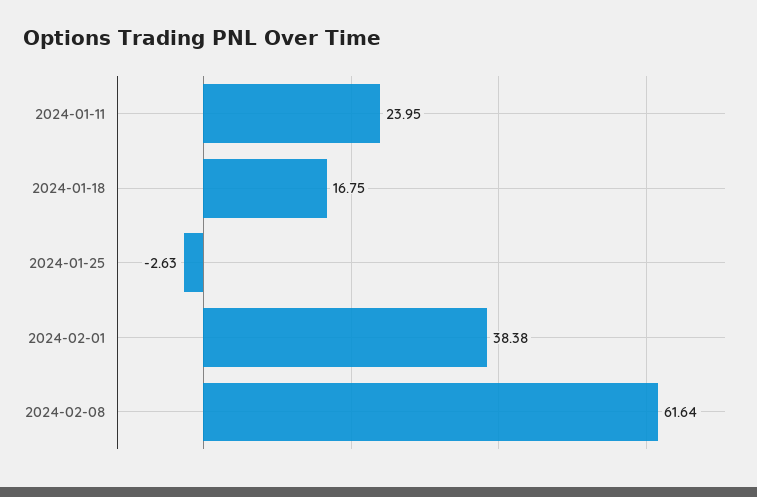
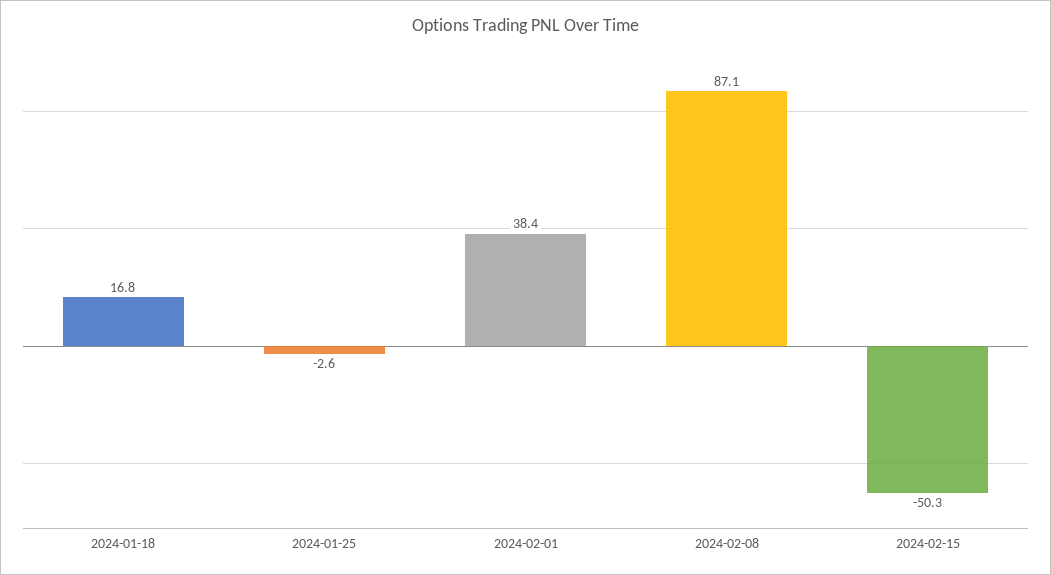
2024-01-11: 23.95 -> none
2024-02-08: 61.64 -> 87.1
2024-02-15: none -> -50.3

